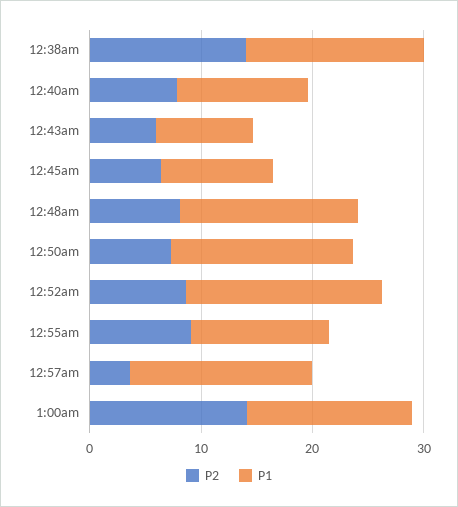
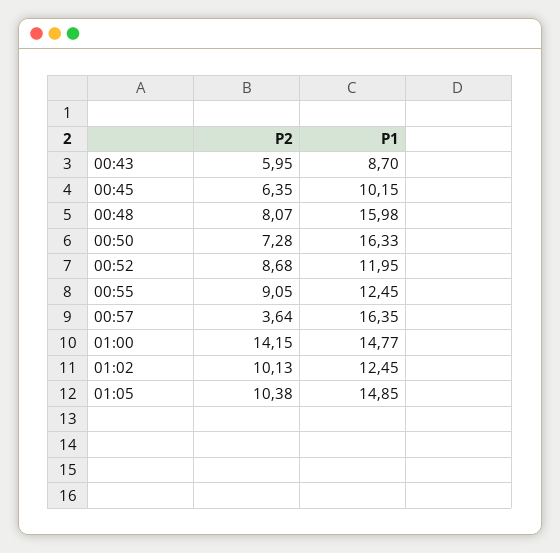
P2, 12:38am: 14 -> none
P1, 12:38am: 16 -> none
P2, 12:40am: 8 -> none
P1, 12:40am: 12 -> none
P1, 12:52am: 18 -> 11.95
P2, 01:02: none -> 10.13
P1, 01:02: none -> 12.45
P2, 01:05: none -> 10.38
P1, 01:05: none -> 14.85

